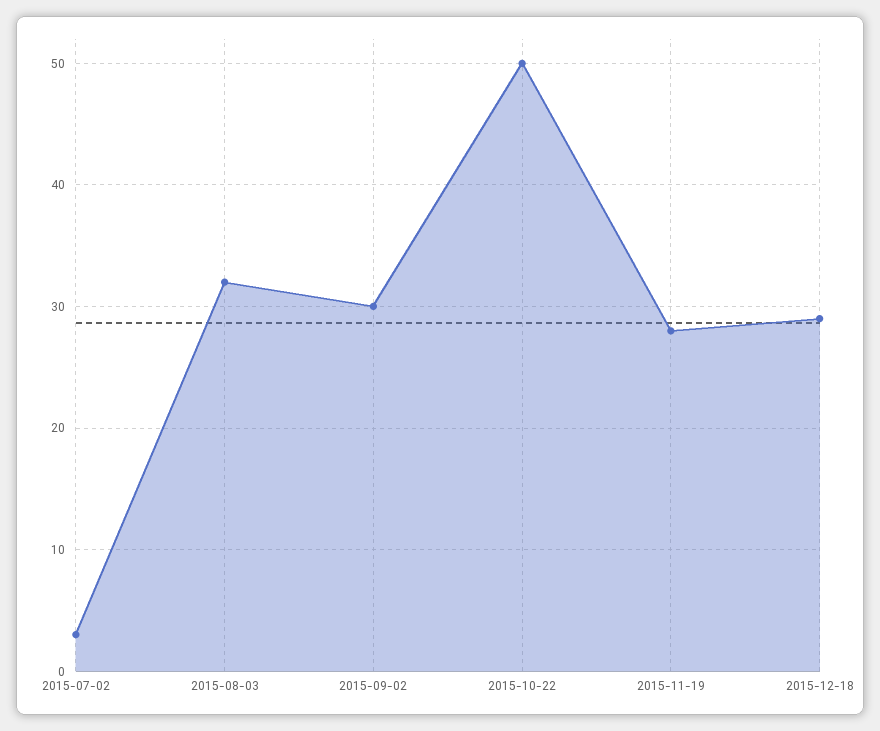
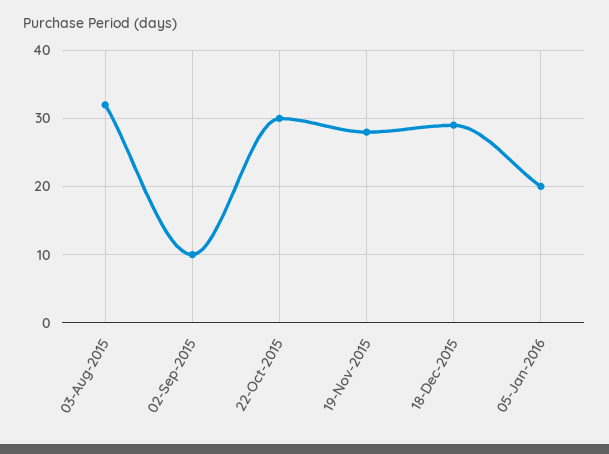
2015-07-02: 3 -> none
2015-09-02: 30 -> 10
2015-10-22: 50 -> 30
05-Jan-2016: none -> 20

